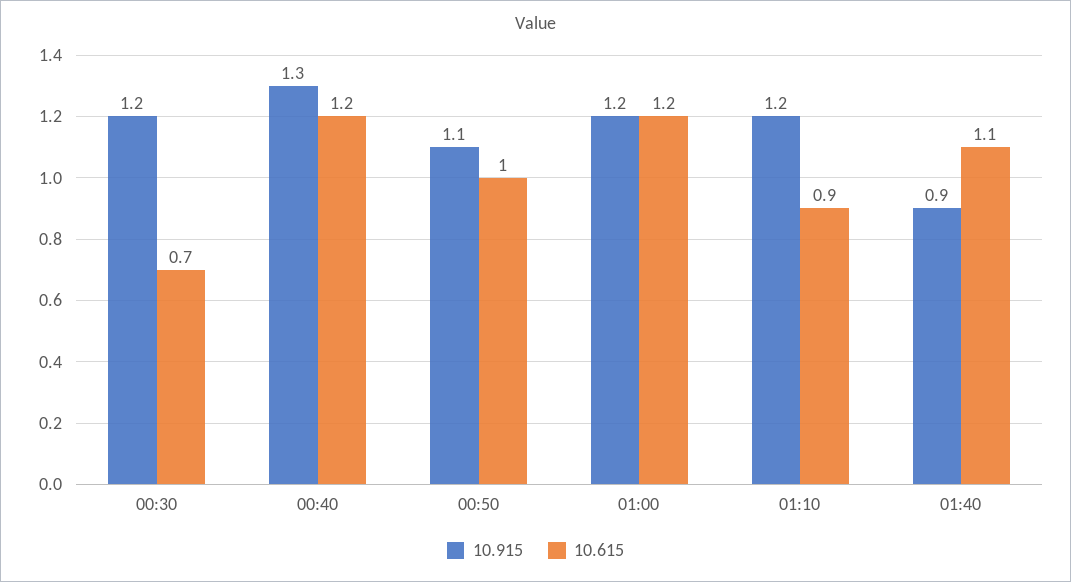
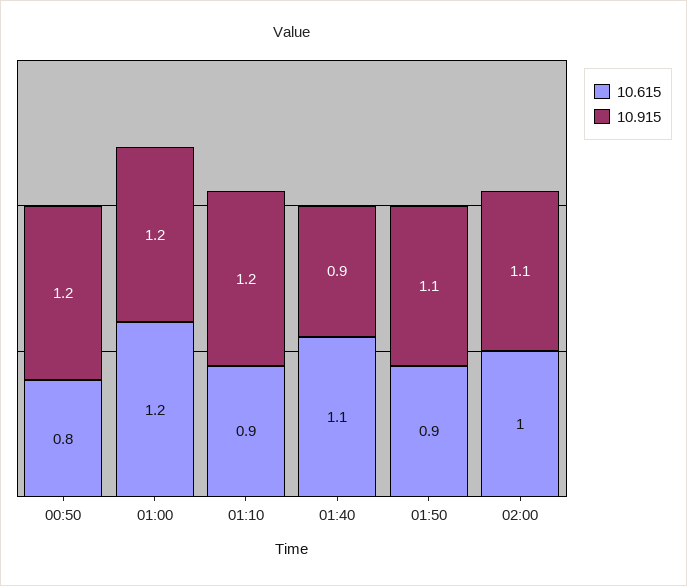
10.915, 00:30: 1.2 -> none
10.615, 00:30: 0.7 -> none
10.915, 00:40: 1.3 -> none
10.615, 00:40: 1.2 -> none
10.915, 00:50: 1.1 -> 1.2
10.615, 00:50: 1 -> 0.8
10.615, 01:50: none -> 0.9
10.915, 01:50: none -> 1.1
10.615, 02:00: none -> 1
10.915, 02:00: none -> 1.1

